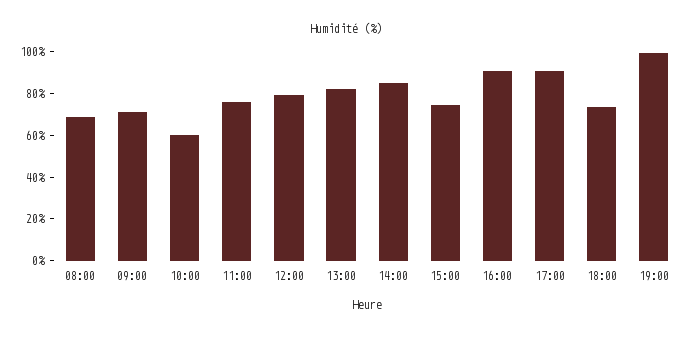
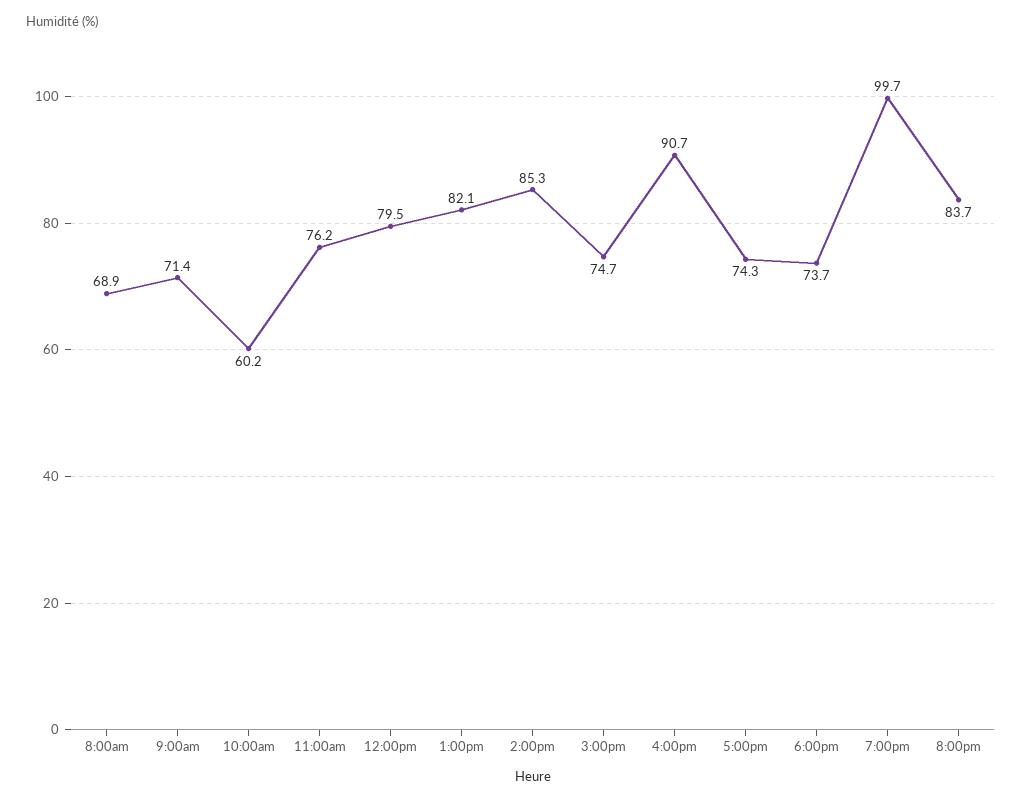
17:00: 90 -> 74.3
8:00pm: none -> 83.7

